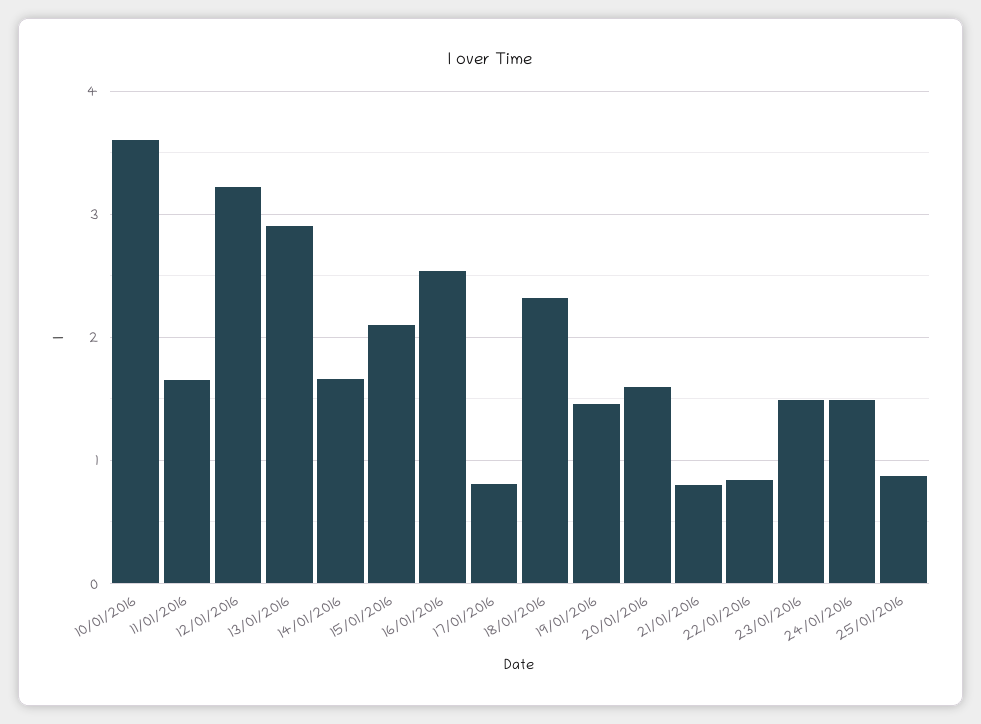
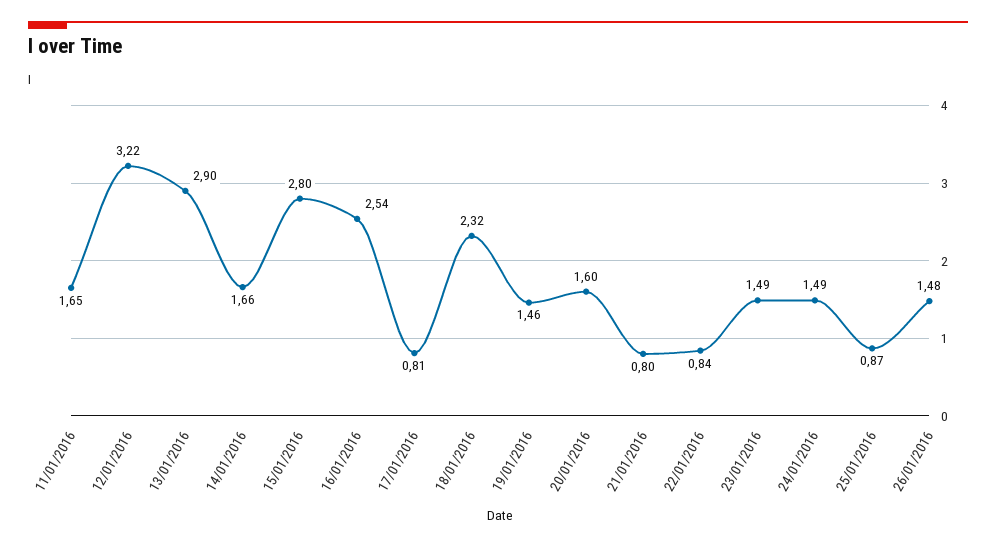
10/01/2016: 3.6 -> none
15/01/2016: 2.1 -> 2.8
26/01/2016: none -> 1.48

